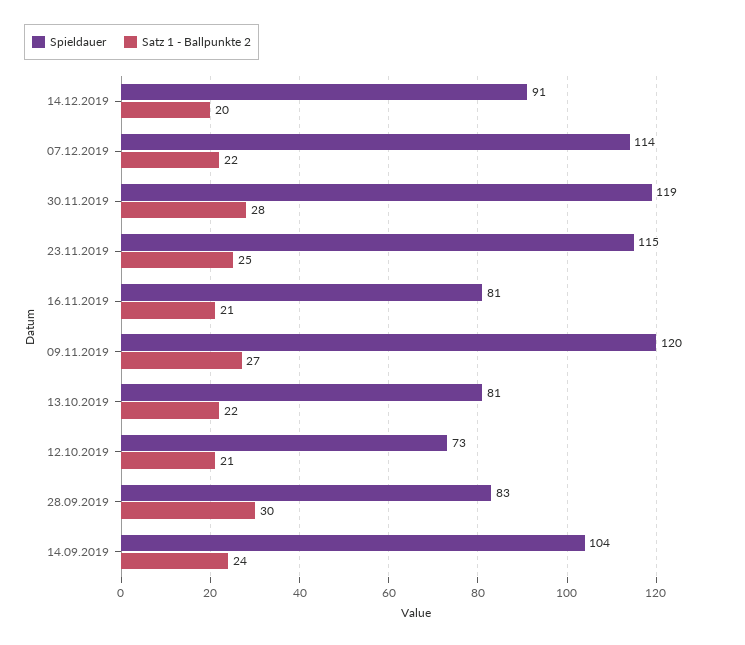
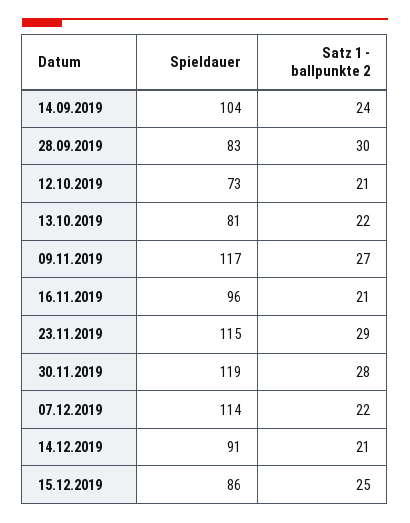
Satz 1 - Ballpunkte 2, 14.12.2019: 20 -> 21
Satz 1 - Ballpunkte 2, 23.11.2019: 25 -> 29
Spieldauer, 16.11.2019: 81 -> 96
Spieldauer, 09.11.2019: 120 -> 117
Spieldauer, 15.12.2019: none -> 86
Satz 1 - Ballpunkte 2, 15.12.2019: none -> 25

